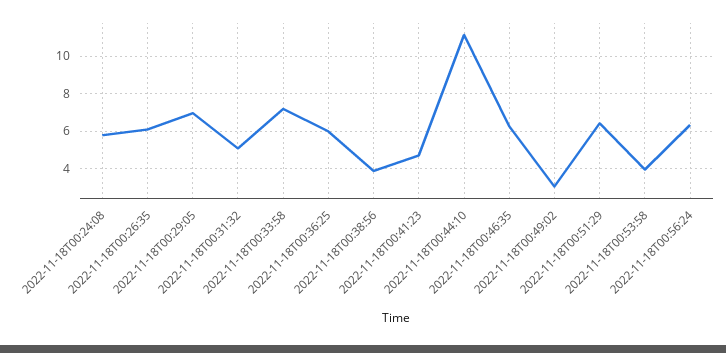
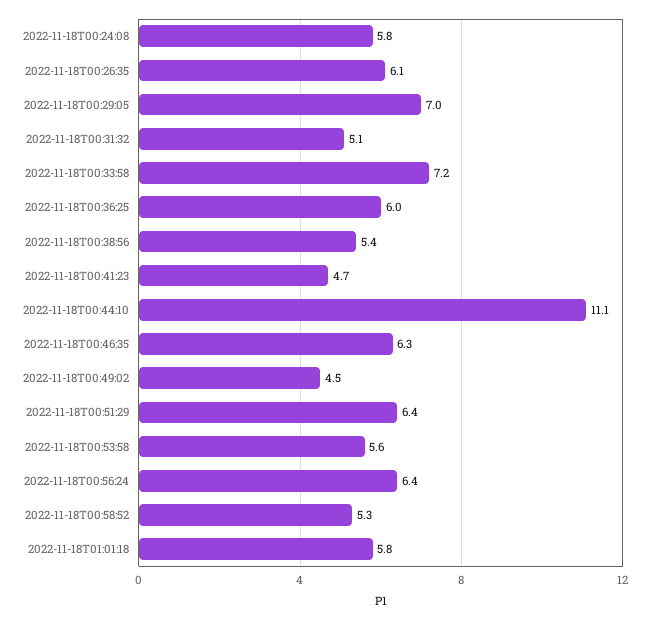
2022-11-18T00:38:56: 4 -> 5.4
2022-11-18T00:49:02: 3 -> 4.5
2022-11-18T00:53:58: 4 -> 5.6
2022-11-18T00:58:52: none -> 5.3
2022-11-18T01:01:18: none -> 5.8

